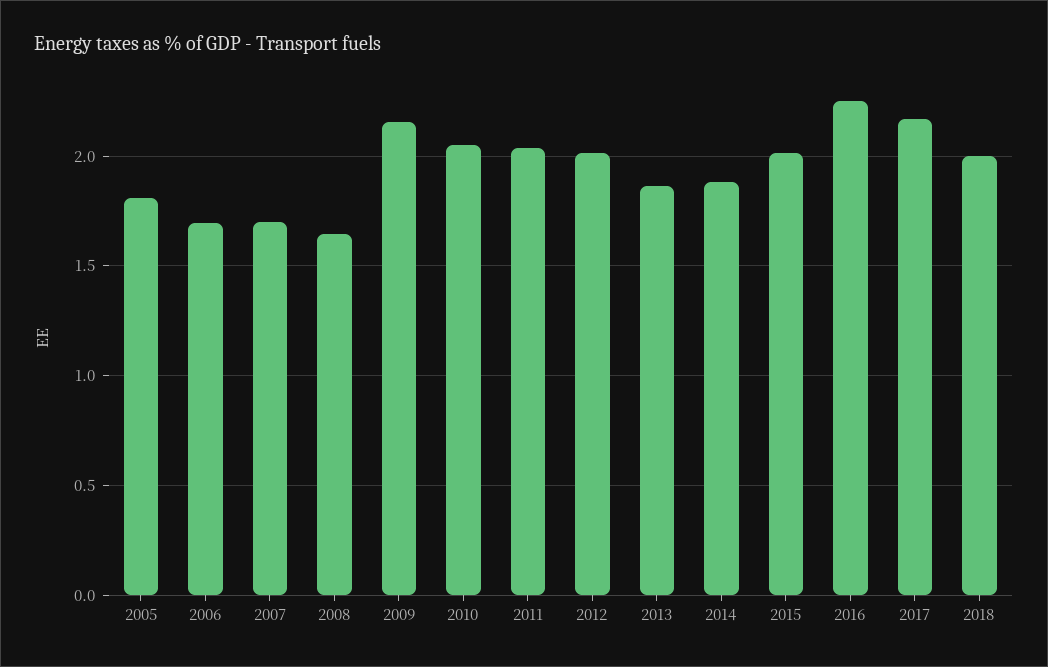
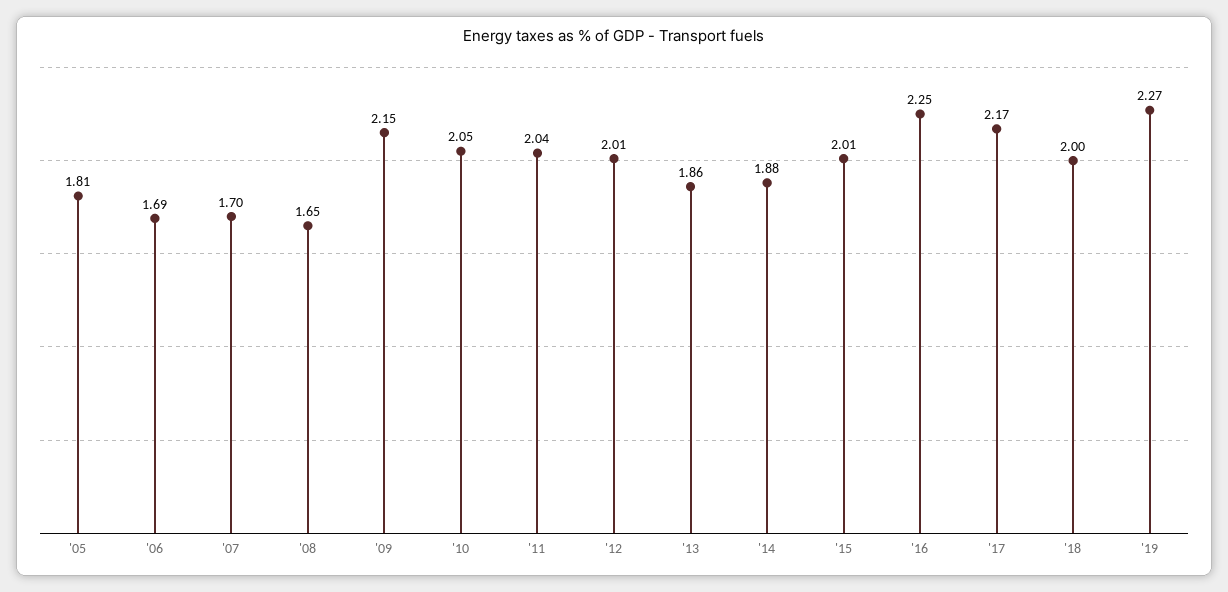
'19: none -> 2.27

